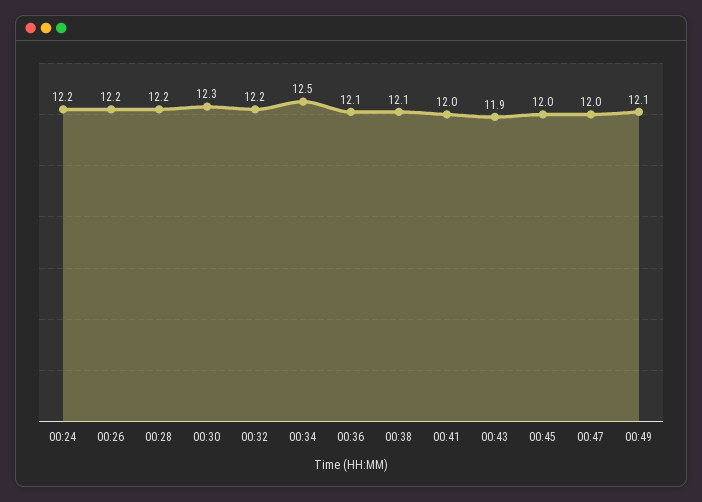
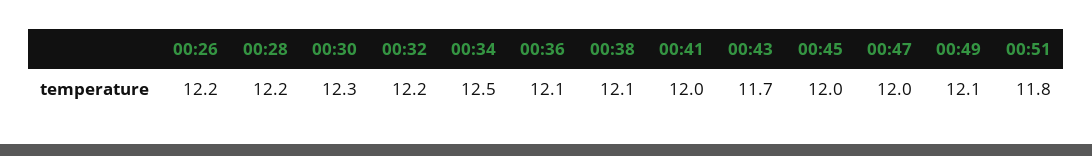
00:24: 12.2 -> none
00:43: 11.9 -> 11.7
00:51: none -> 11.8

